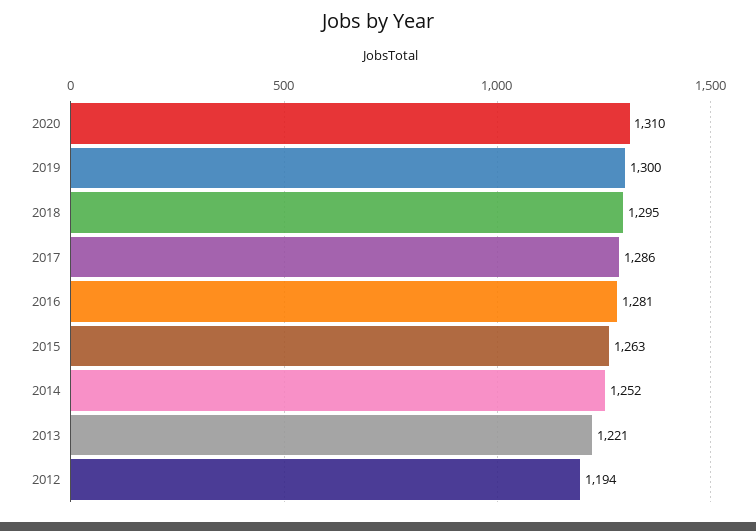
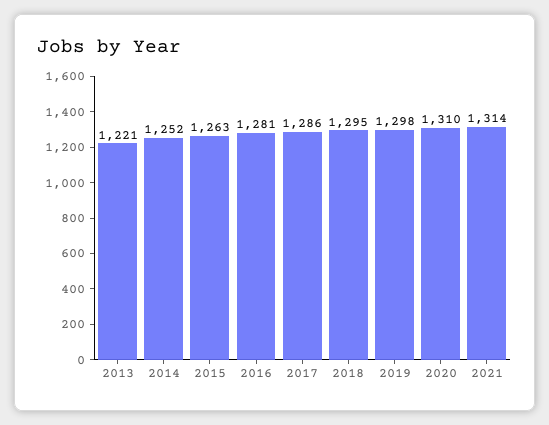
2019: 1300 -> 1298
2012: 1194 -> none
2021: none -> 1314

